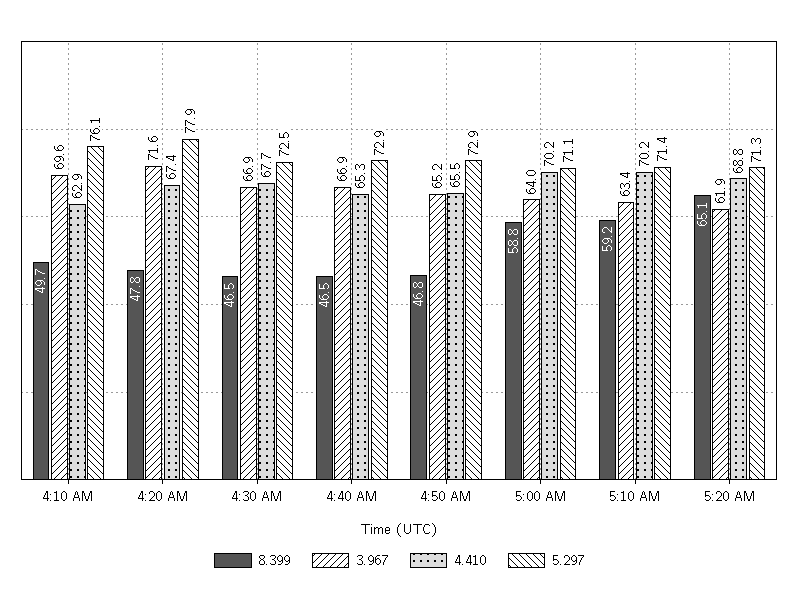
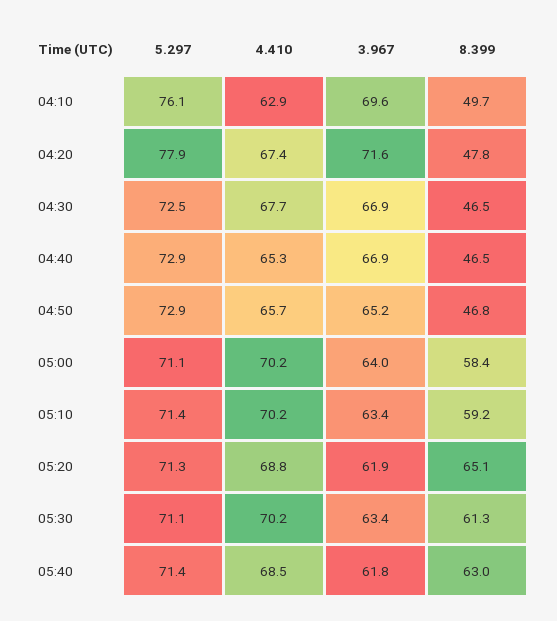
4.410, 4:50 AM: 65.5 -> 65.7
8.399, 5:00 AM: 58.8 -> 58.4
5.297, 05:30: none -> 71.1
4.410, 05:30: none -> 70.2
3.967, 05:30: none -> 63.4
8.399, 05:30: none -> 61.3
5.297, 05:40: none -> 71.4
4.410, 05:40: none -> 68.5
3.967, 05:40: none -> 61.8
8.399, 05:40: none -> 63

